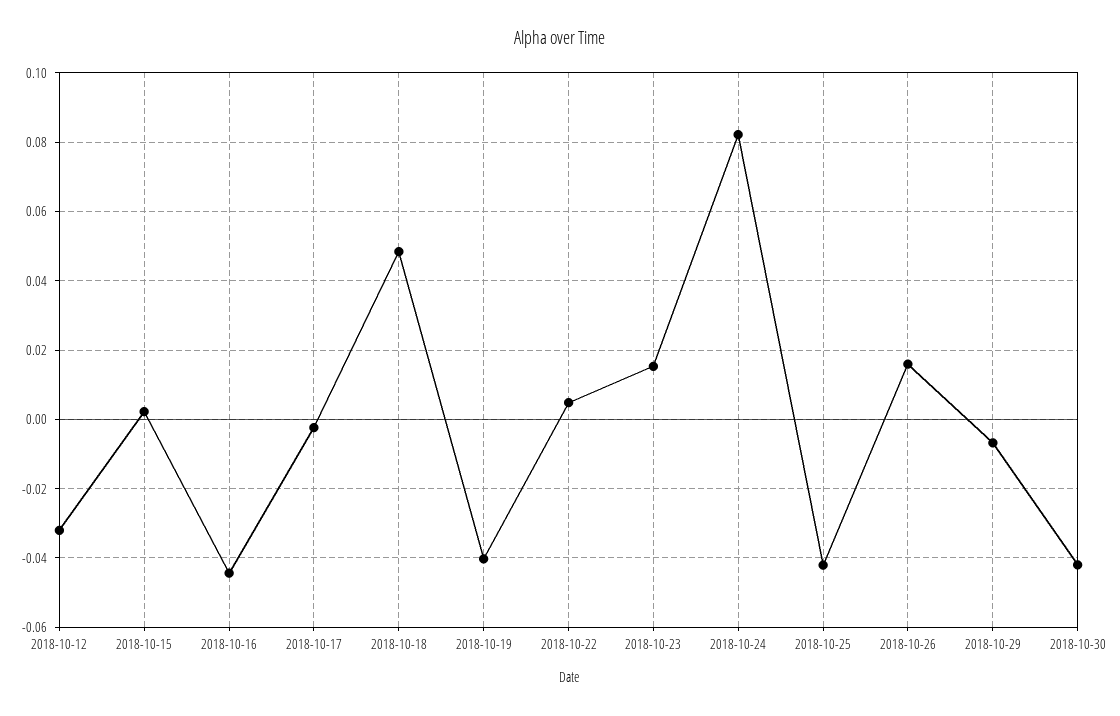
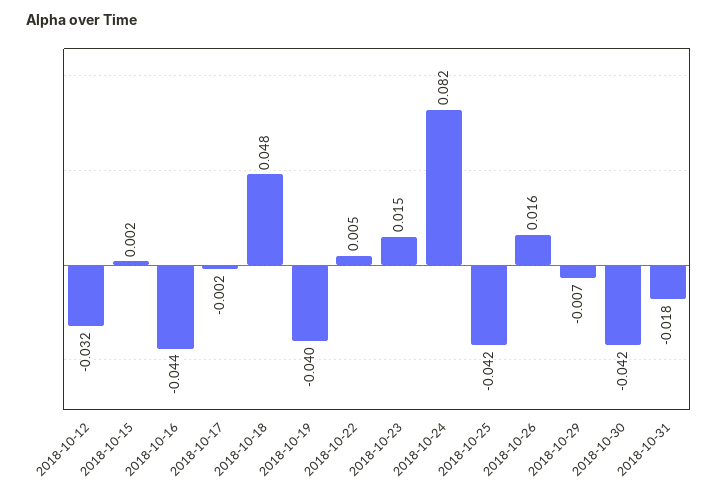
2018-10-31: none -> -0.018

